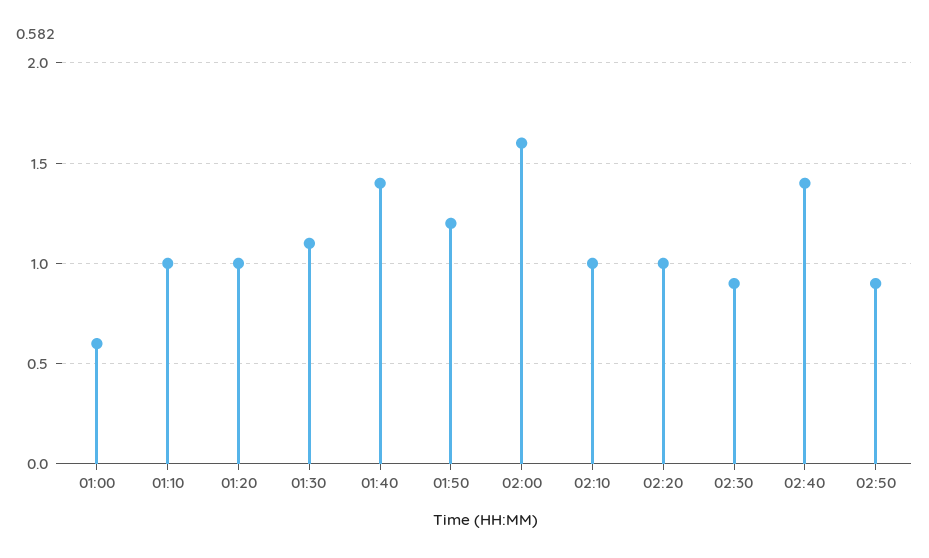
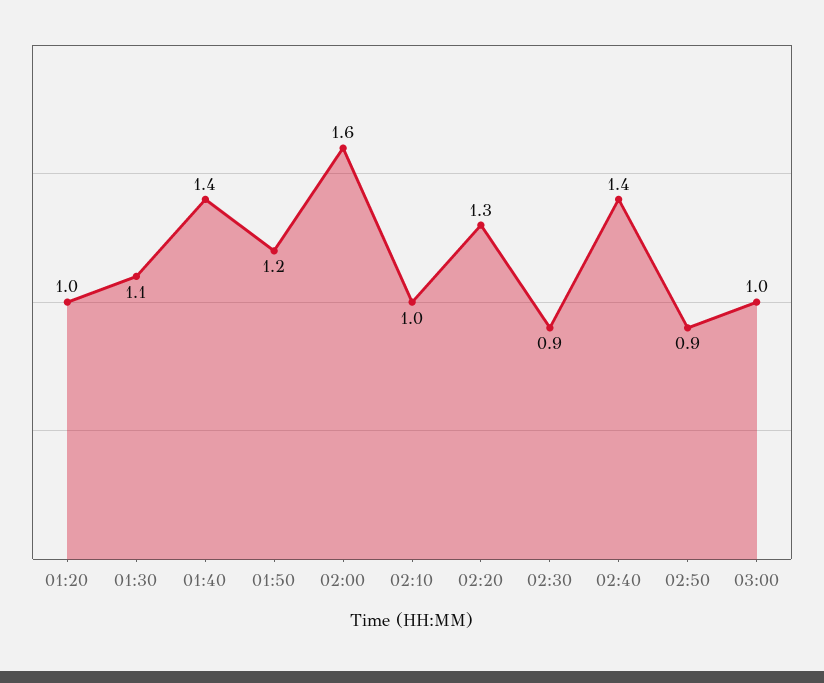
01:00: 0.6 -> none
01:10: 1 -> none
02:20: 1 -> 1.3
03:00: none -> 1

